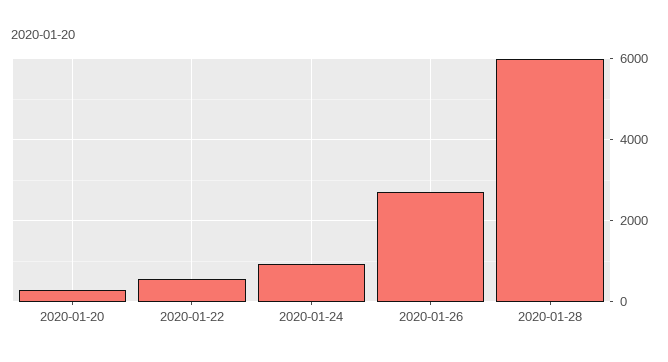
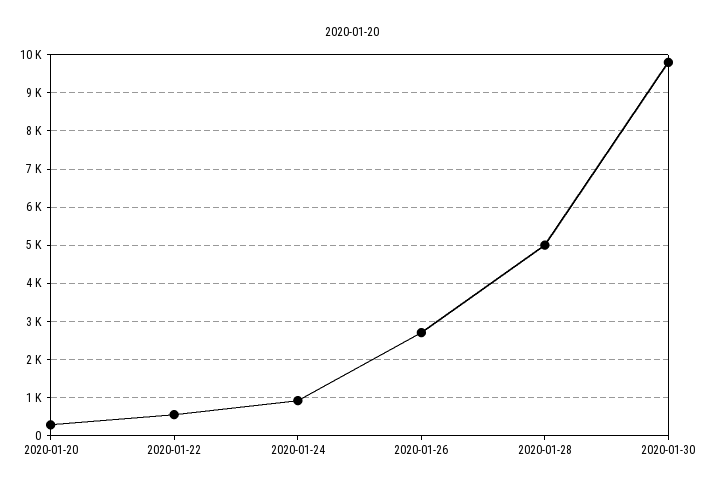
2020-01-28: 6000 -> 5000
2020-01-30: none -> 9800

